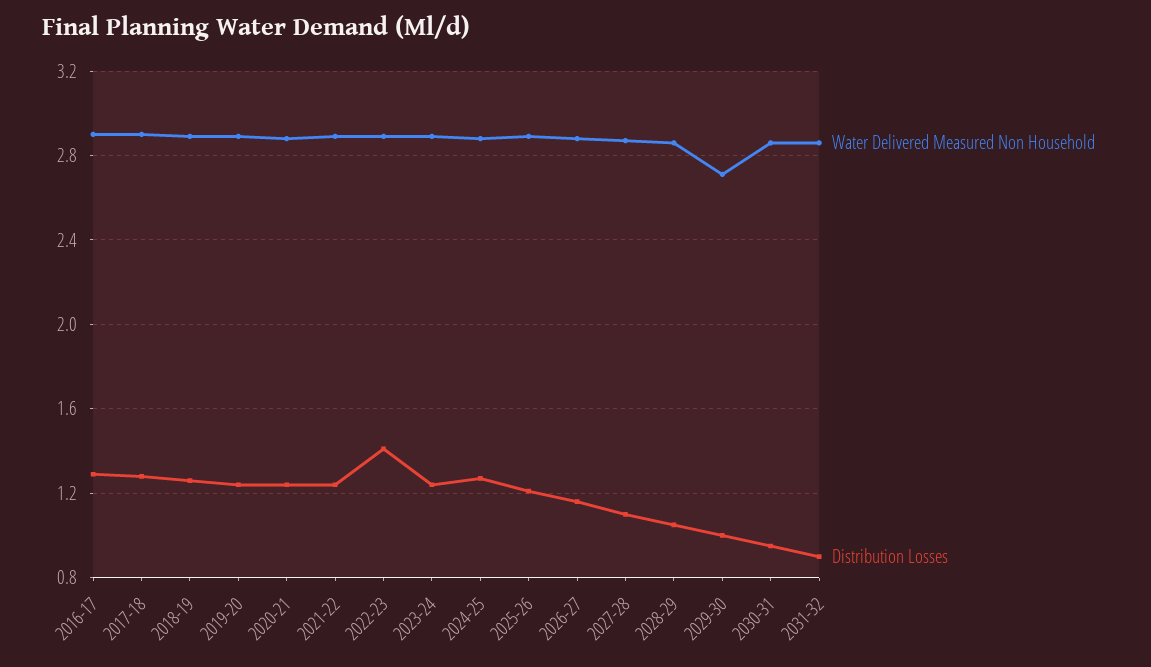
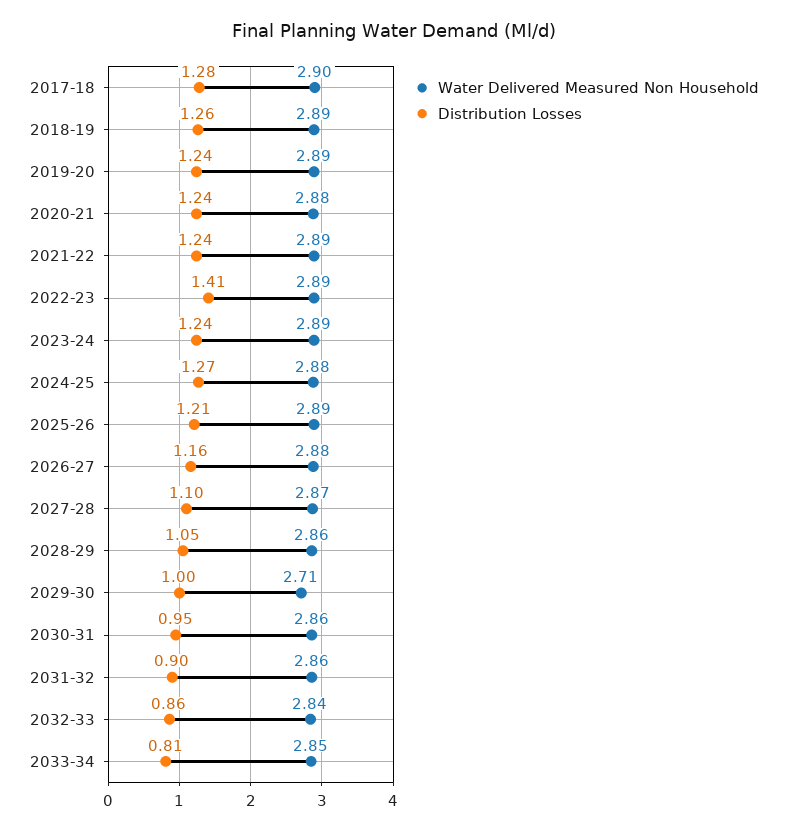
Water Delivered Measured Non Household, 2016-17: 2.9 -> none
Distribution Losses, 2016-17: 1.3 -> none
Water Delivered Measured Non Household, 2032-33: none -> 2.84
Distribution Losses, 2032-33: none -> 0.86
Water Delivered Measured Non Household, 2033-34: none -> 2.85
Distribution Losses, 2033-34: none -> 0.81

